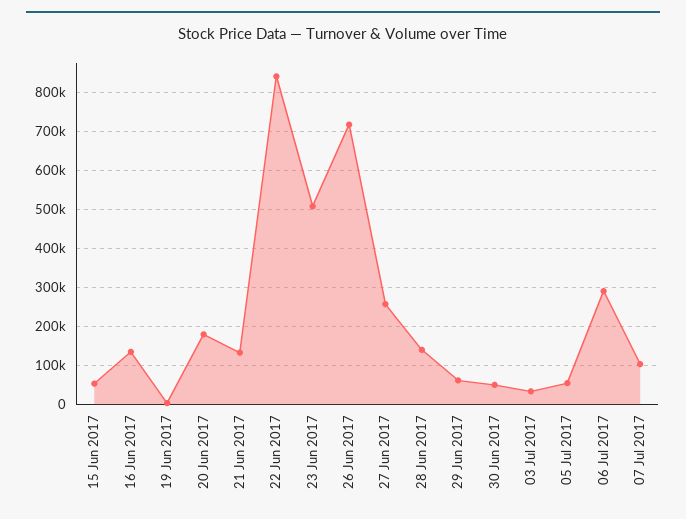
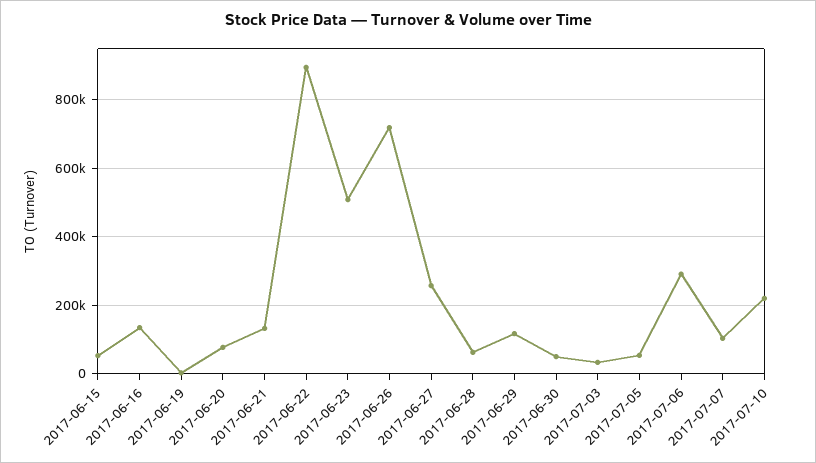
20 Jun 2017: 180000 -> 80000
22 Jun 2017: 840000 -> 900000
28 Jun 2017: 140000 -> 60000
29 Jun 2017: 60000 -> 120000
2017-07-10: none -> 220000

